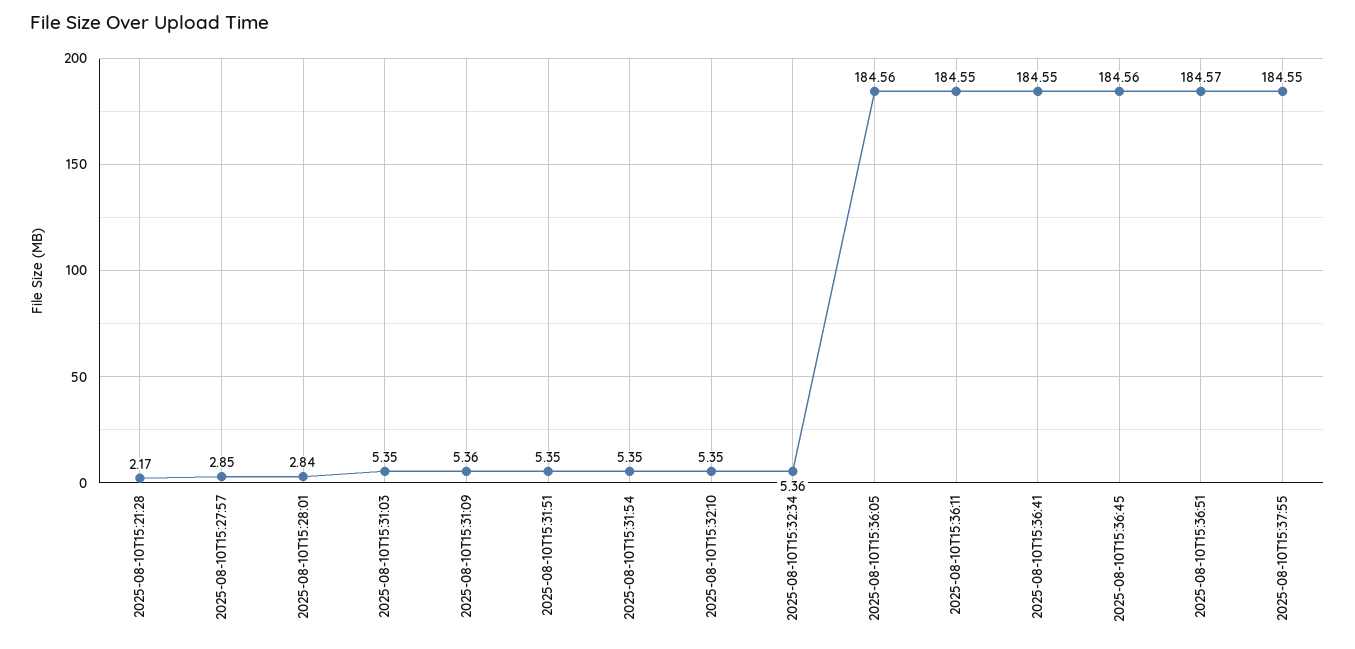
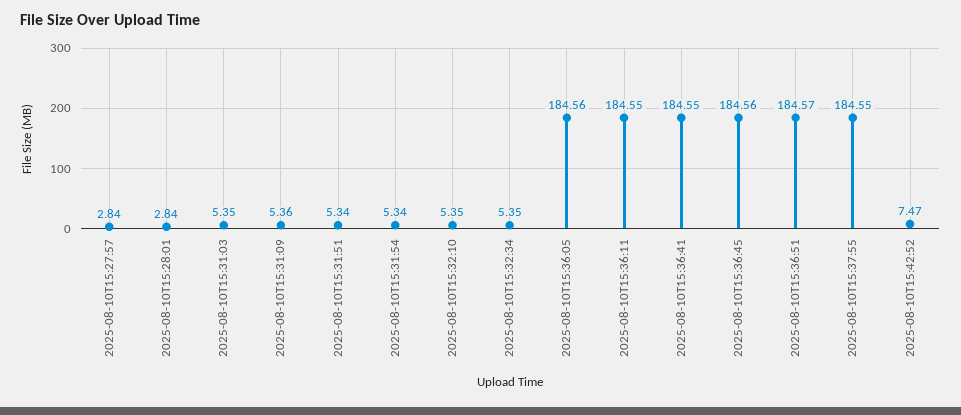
2025-08-10T15:21:28: 2.17 -> none
2025-08-10T15:27:57: 2.85 -> 2.84
2025-08-10T15:31:51: 5.35 -> 5.34
2025-08-10T15:31:54: 5.35 -> 5.34
2025-08-10T15:32:34: 5.36 -> 5.35
2025-08-10T15:42:52: none -> 7.47

